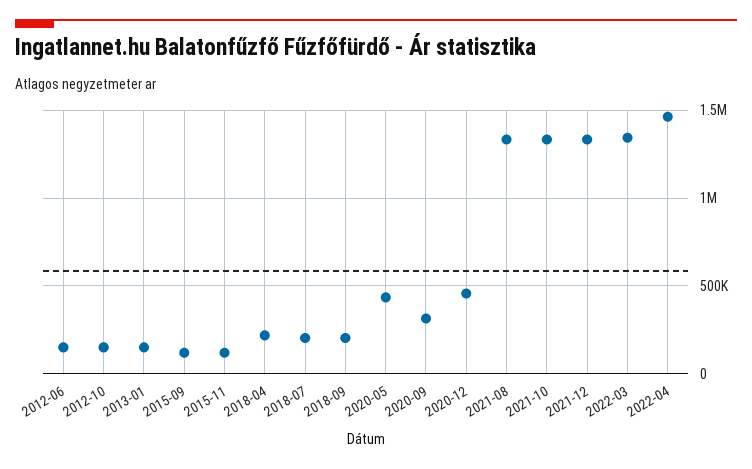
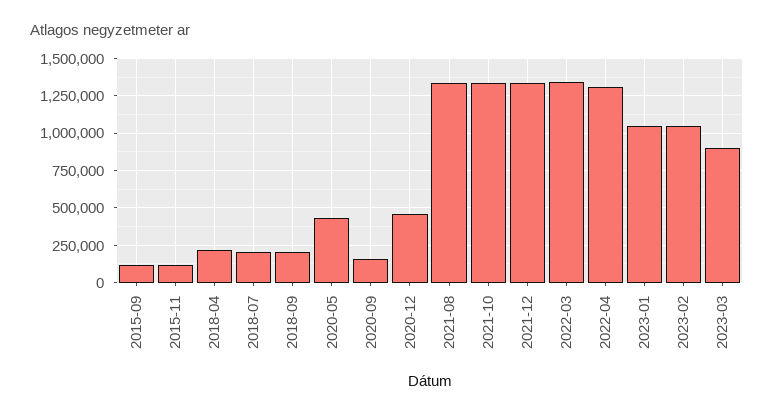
2012-06: 150000 -> none
2012-10: 150000 -> none
2013-01: 150000 -> none
2020-09: 300000 -> 150000
2022-04: 1450000 -> 1300000
2023-01: none -> 1050000
2023-02: none -> 1050000
2023-03: none -> 900000

